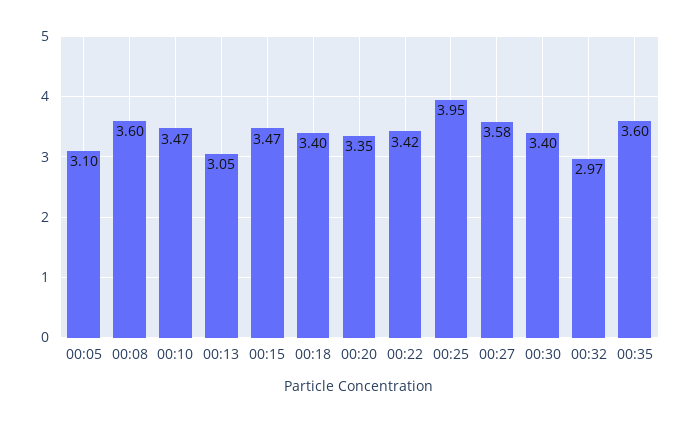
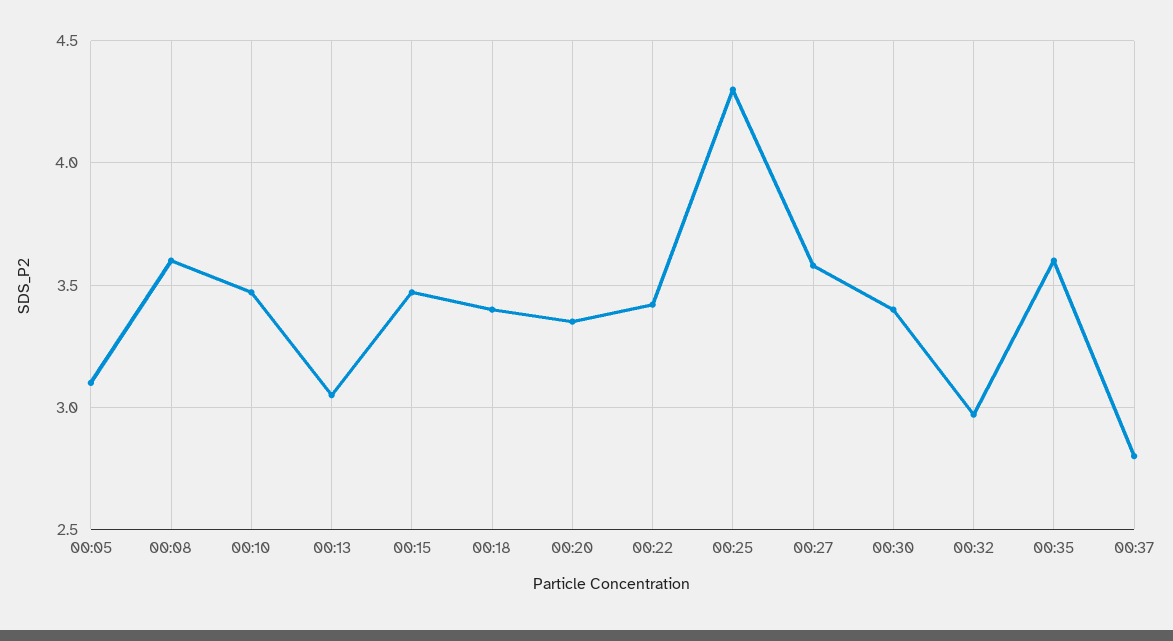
00:25: 3.95 -> 4.3
00:37: none -> 2.8

